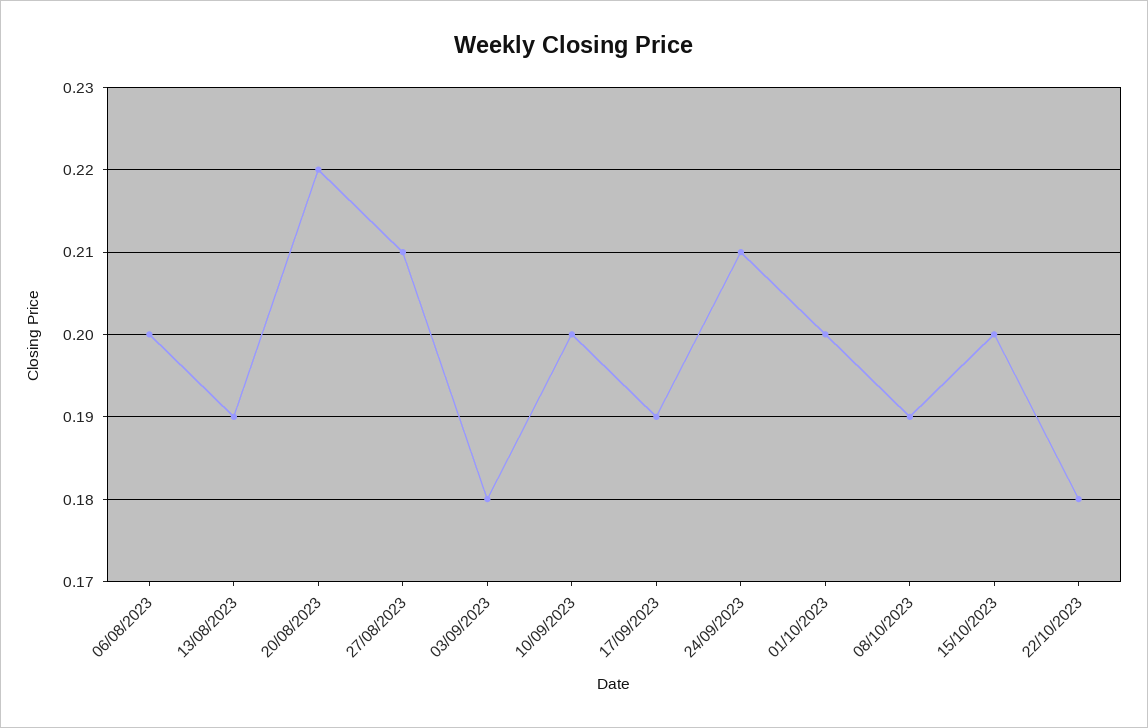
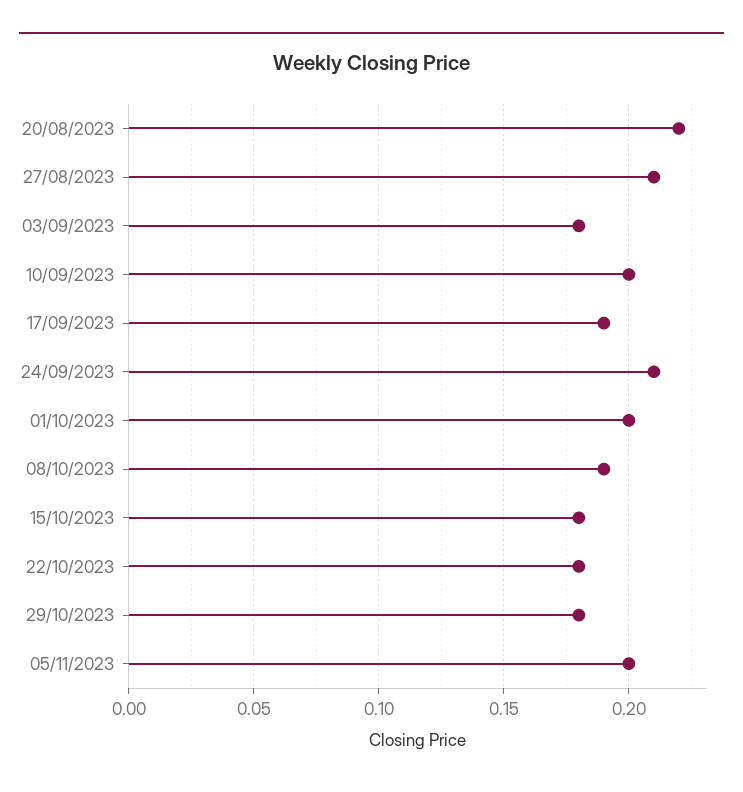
06/08/2023: 0.2 -> none
13/08/2023: 0.19 -> none
15/10/2023: 0.2 -> 0.18
29/10/2023: none -> 0.18
05/11/2023: none -> 0.2

